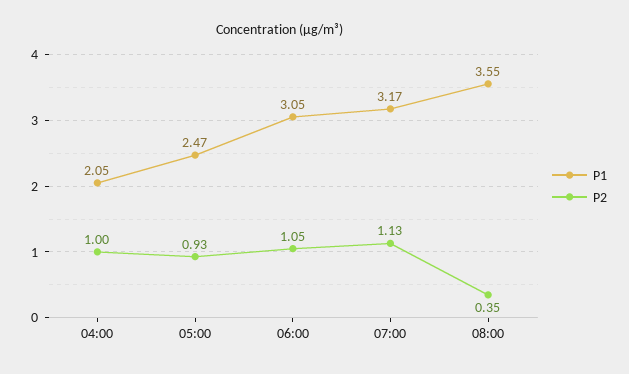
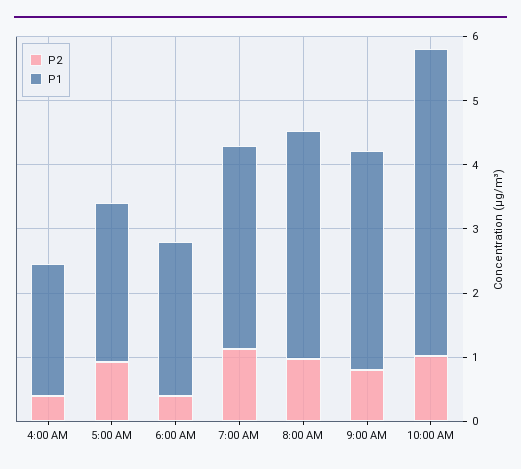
P2, 04:00: 1 -> 0.4
P1, 06:00: 3.05 -> 2.4
P2, 06:00: 1.05 -> 0.4
P2, 08:00: 0.35 -> 1
P2, 9:00 AM: none -> 0.8
P1, 9:00 AM: none -> 3.4
P2, 10:00 AM: none -> 1
P1, 10:00 AM: none -> 4.8

